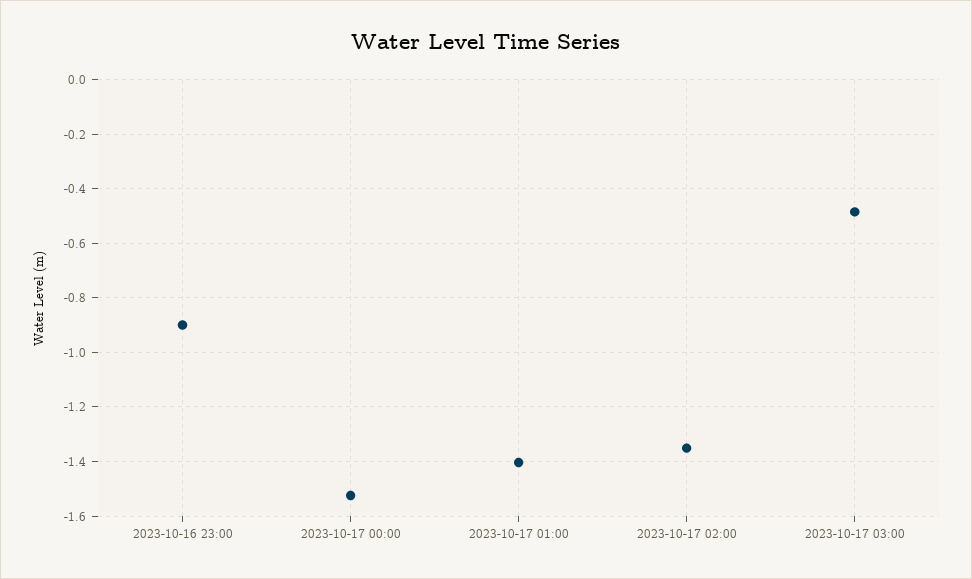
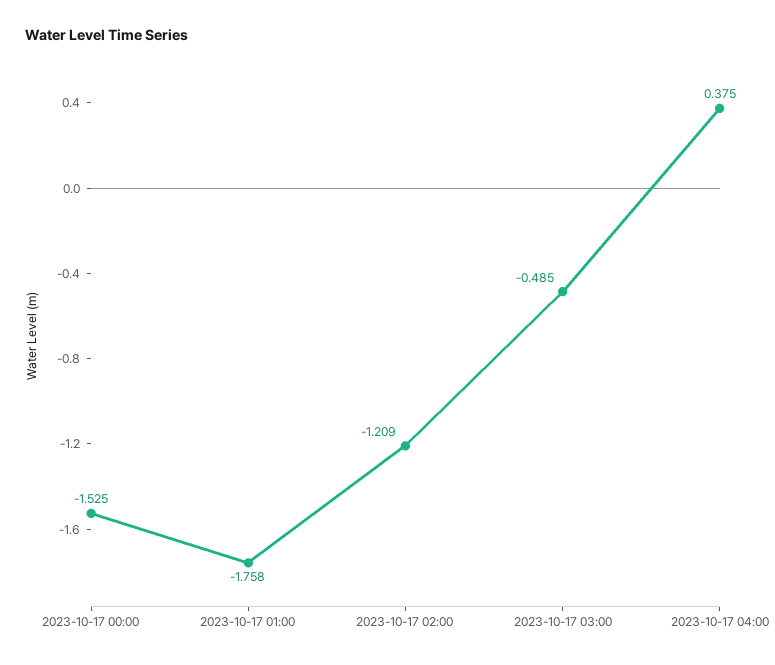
2023-10-16 23:00: -0.9 -> none
2023-10-17 01:00: -1.4 -> -1.758
2023-10-17 02:00: -1.35 -> -1.209
2023-10-17 04:00: none -> 0.375

